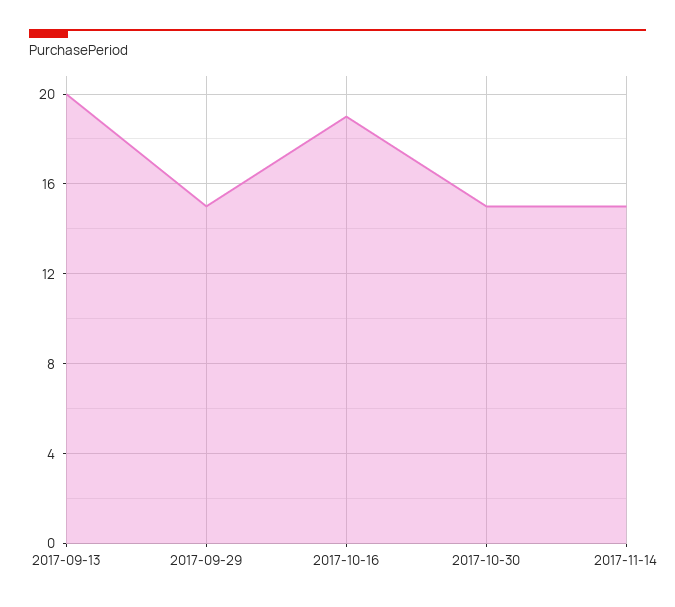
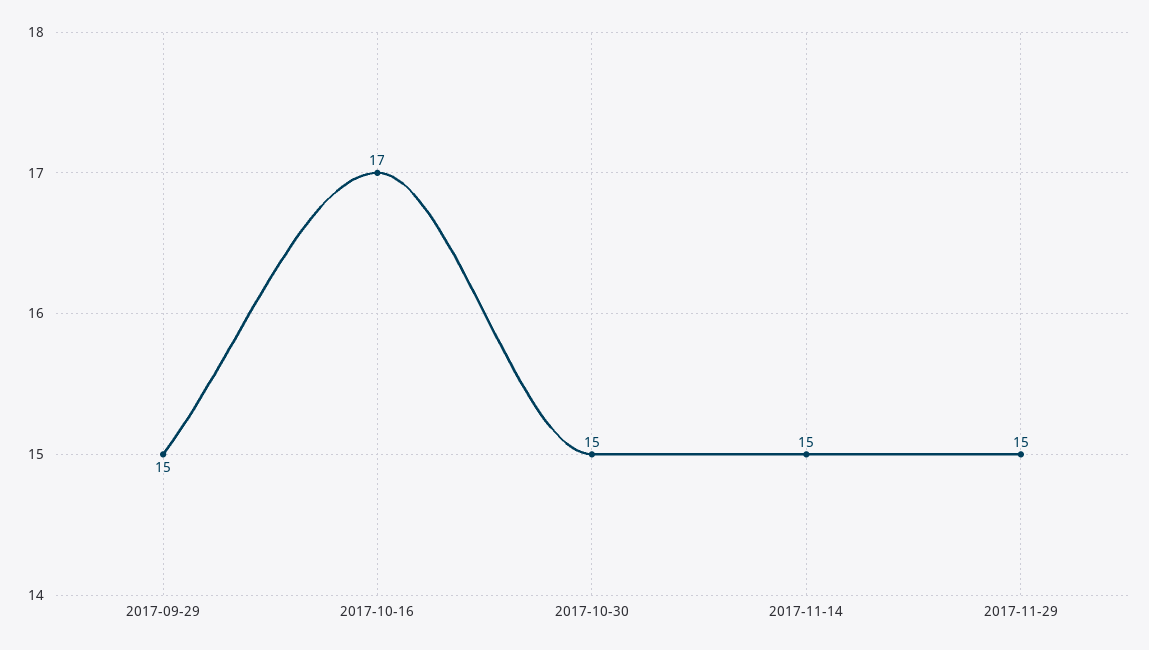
2017-09-13: 20 -> none
2017-10-16: 19 -> 17
2017-11-29: none -> 15

